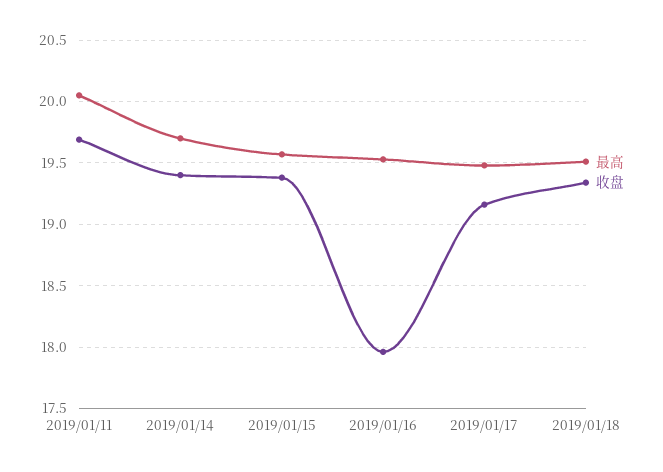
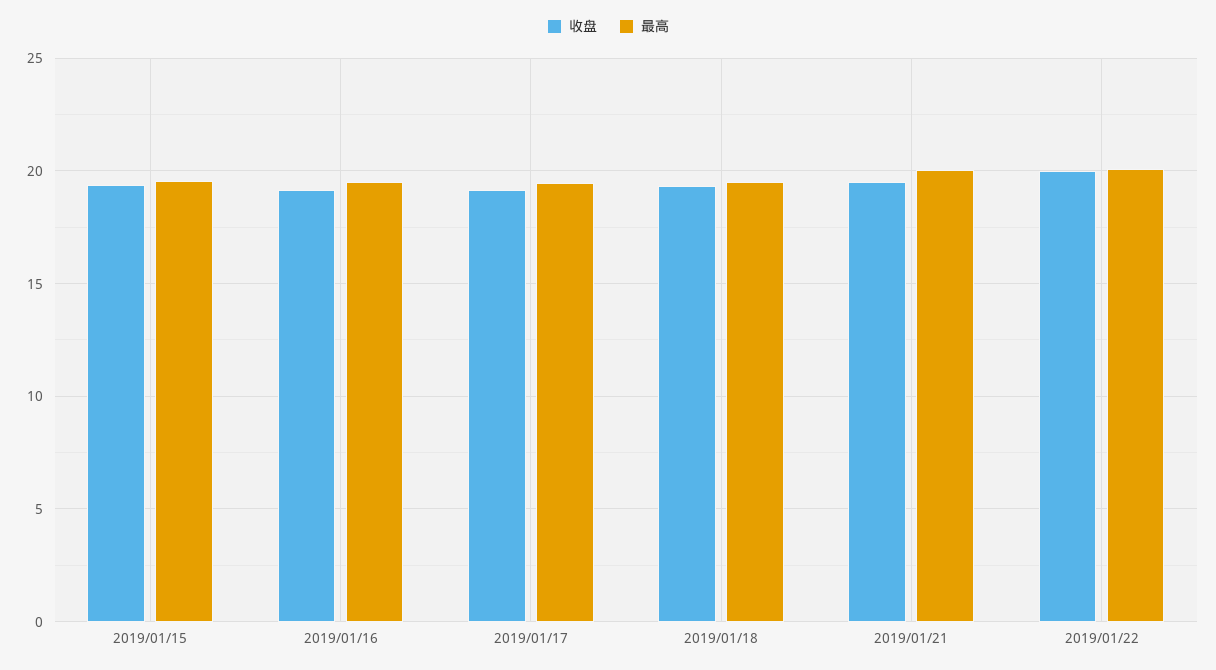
最高, 2019/01/11: 20.05 -> none
收盘, 2019/01/11: 19.7 -> none
最高, 2019/01/14: 19.7 -> none
收盘, 2019/01/14: 19.4 -> none
收盘, 2019/01/16: 17.95 -> 19
收盘, 2019/01/21: none -> 19.5
最高, 2019/01/21: none -> 20
收盘, 2019/01/22: none -> 20
最高, 2019/01/22: none -> 20

